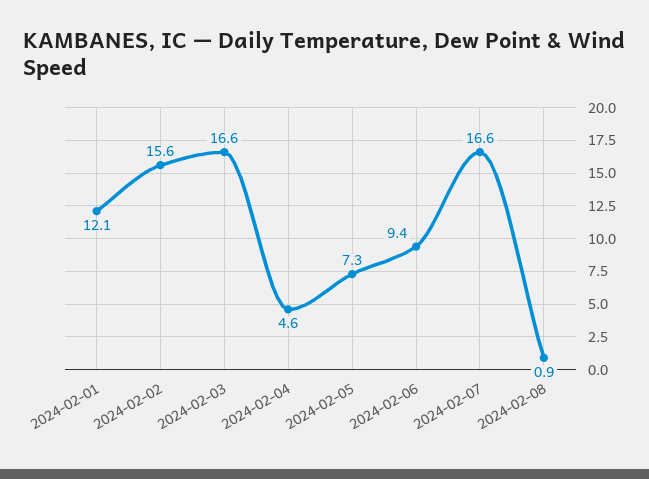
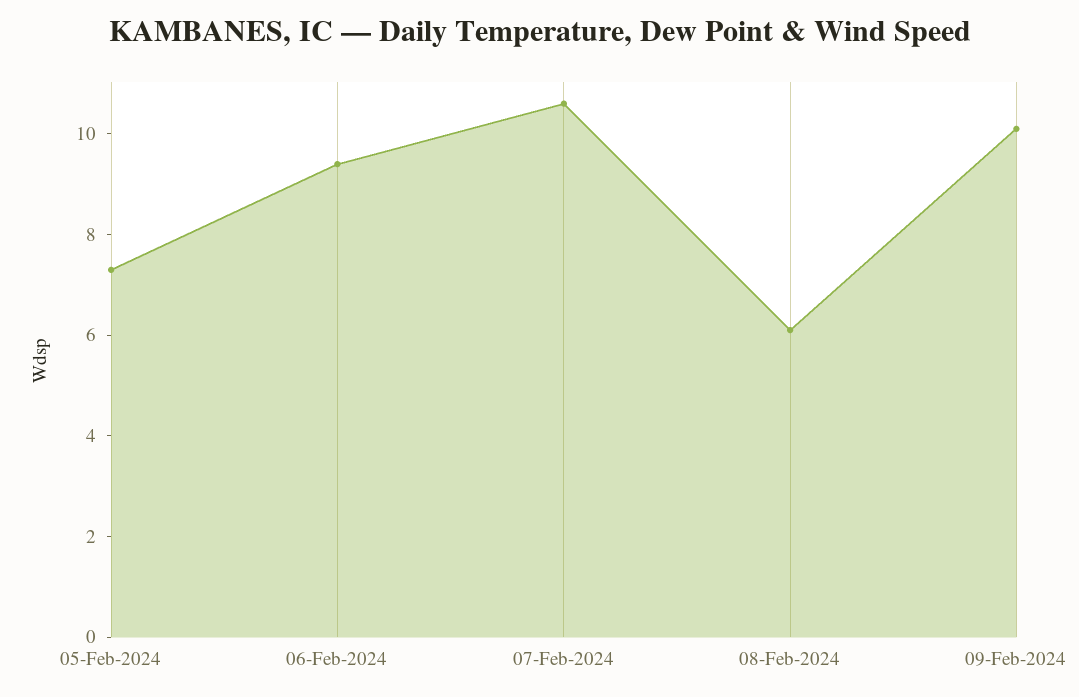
2024-02-01: 12.1 -> none
2024-02-02: 15.6 -> none
2024-02-03: 16.6 -> none
2024-02-04: 4.6 -> none
2024-02-07: 16.6 -> 10.5
2024-02-08: 0.9 -> 6
09-Feb-2024: none -> 10

